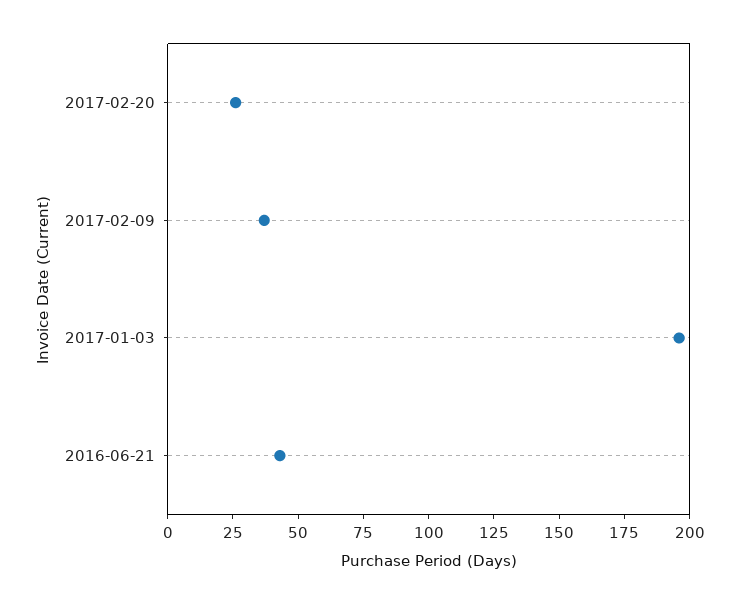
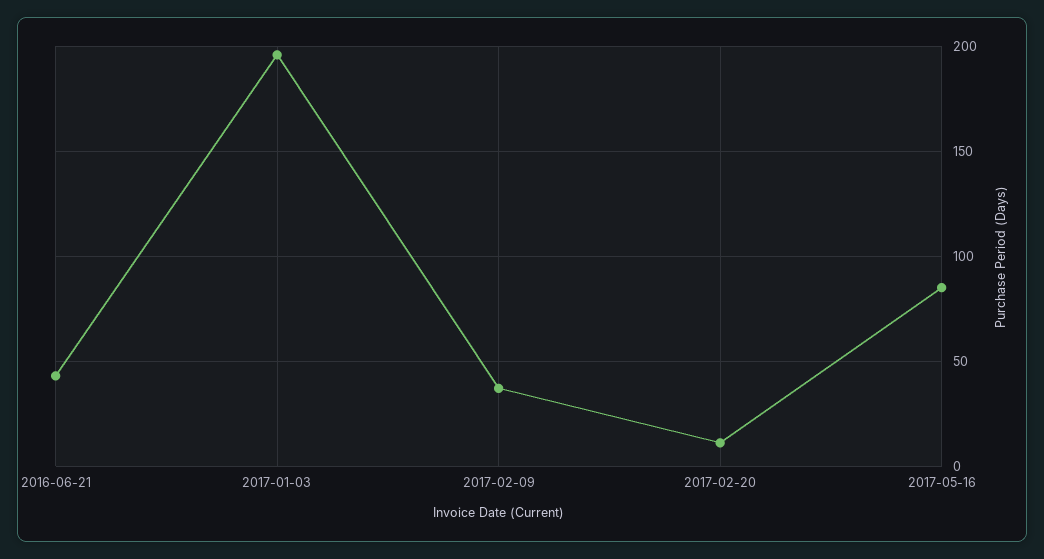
2017-02-20: 25 -> 10
2017-05-16: none -> 85

